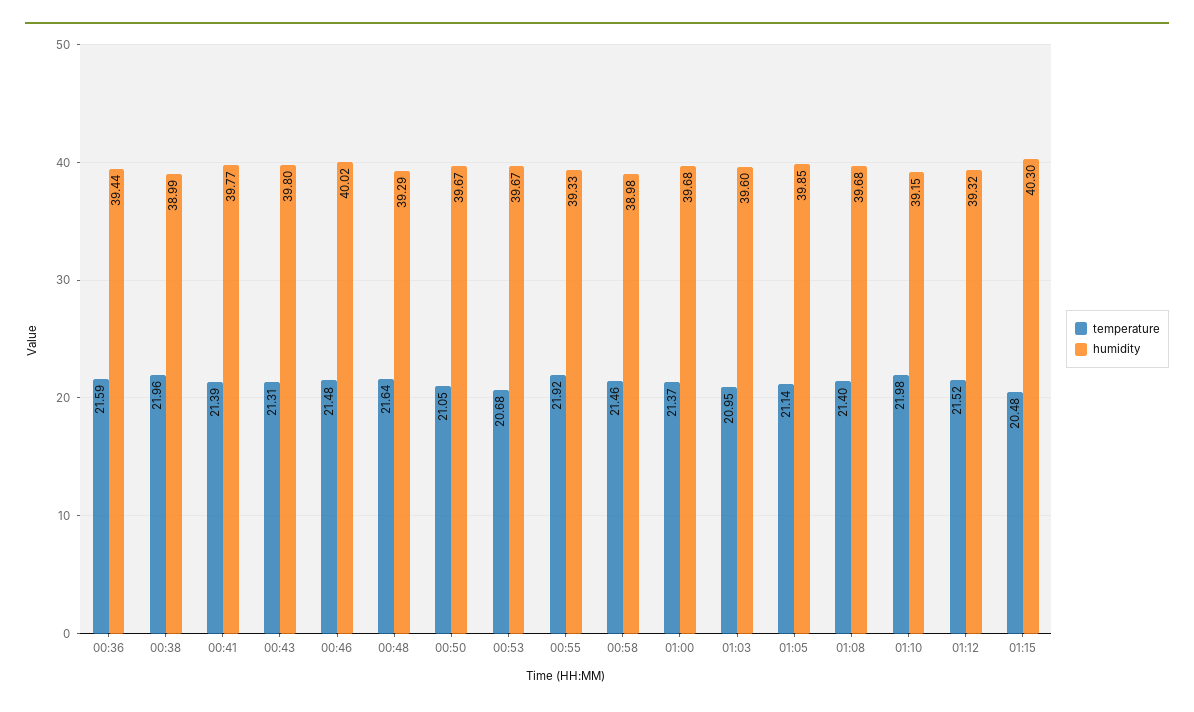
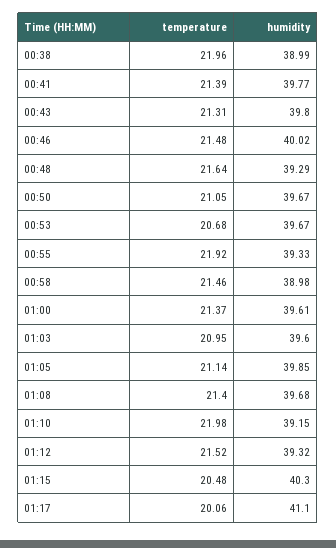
temperature, 00:36: 21.59 -> none
humidity, 00:36: 39.44 -> none
humidity, 01:00: 39.68 -> 39.61
temperature, 01:17: none -> 20.06
humidity, 01:17: none -> 41.1

